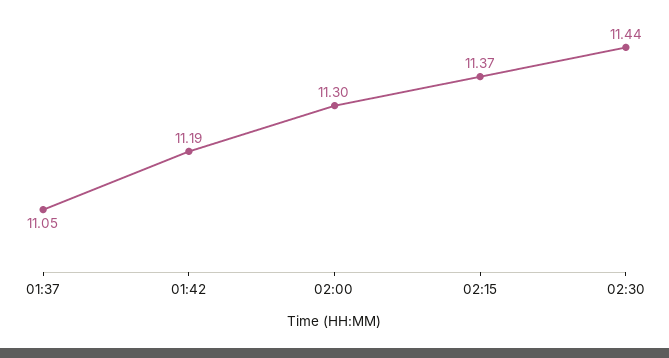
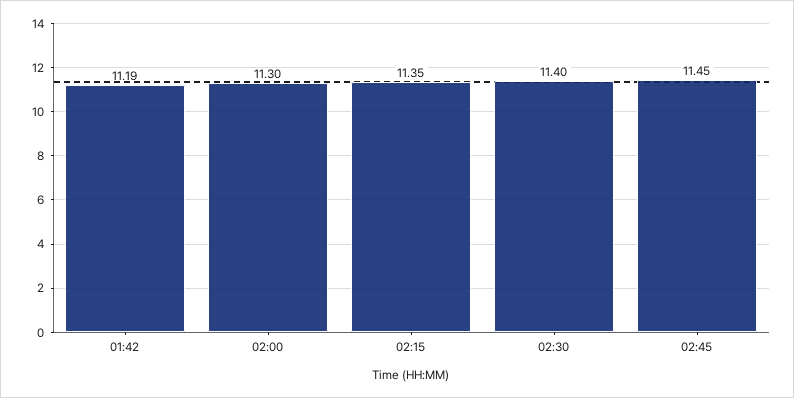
01:37: 11.05 -> none
02:15: 11.37 -> 11.35
02:30: 11.44 -> 11.4
02:45: none -> 11.45

